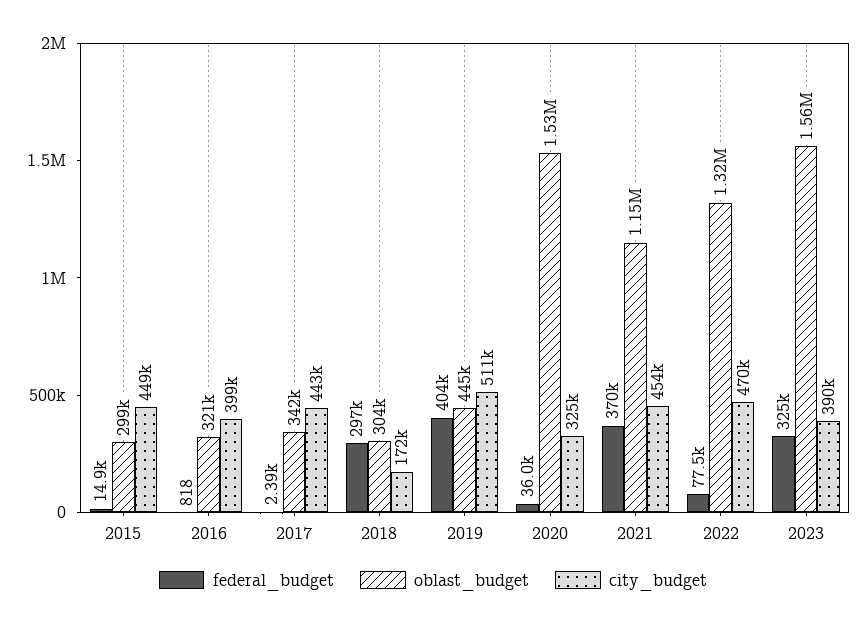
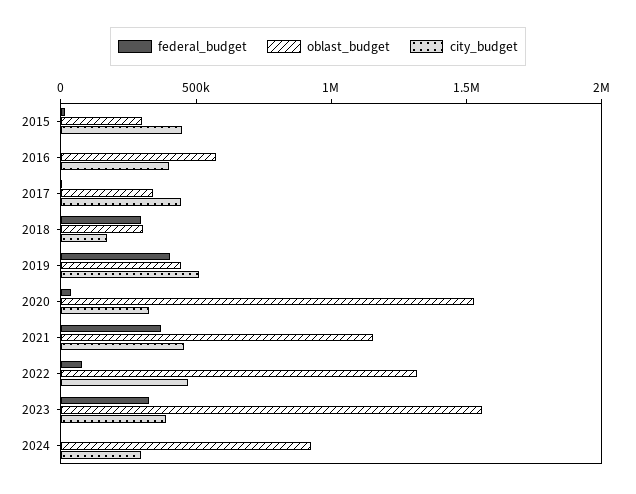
oblast_budget, 2016: 321000 -> 600000
federal_budget, 2024: none -> 0
oblast_budget, 2024: none -> 900000
city_budget, 2024: none -> 300000

